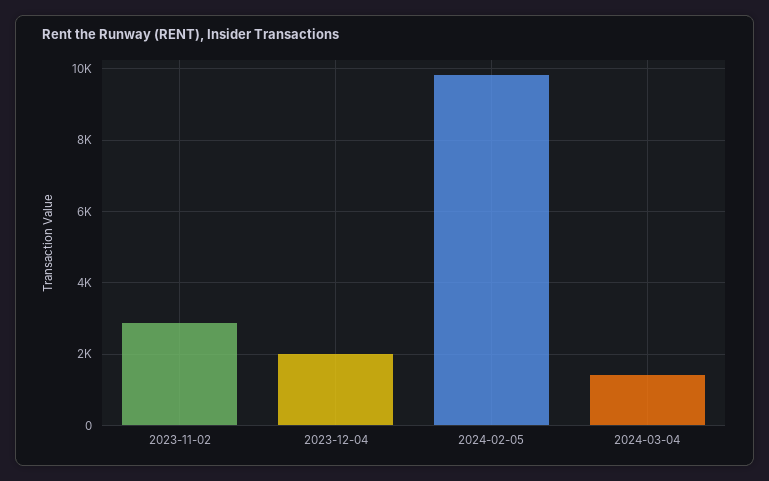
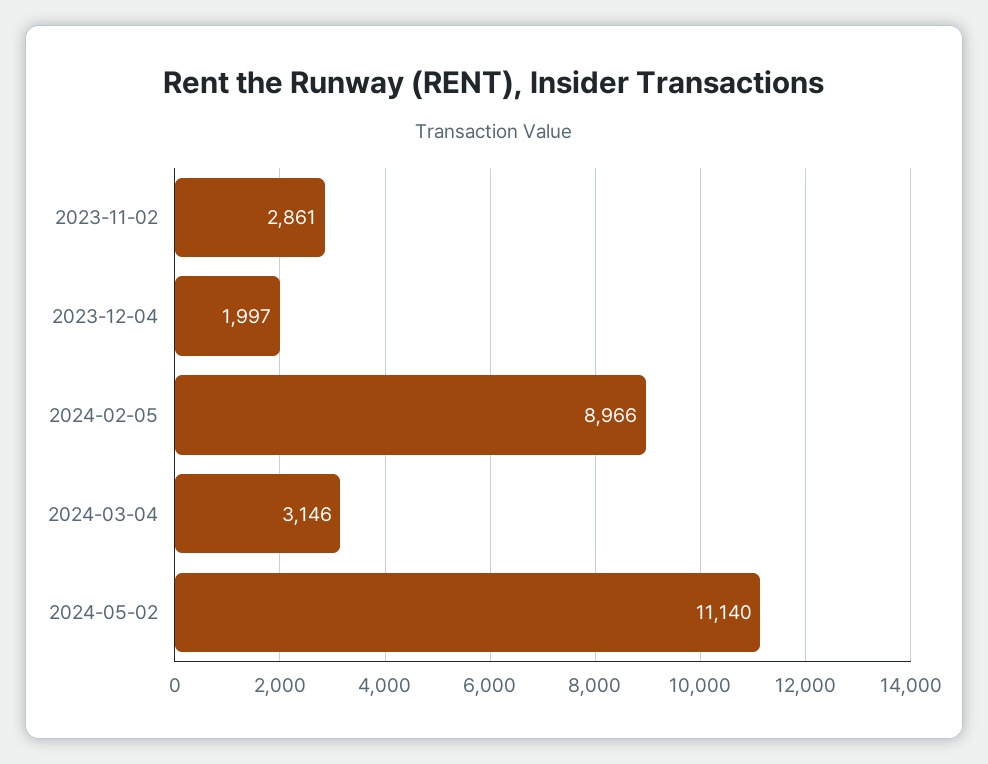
2024-02-05: 9800 -> 8966
2024-03-04: 1400 -> 3146
2024-05-02: none -> 11140

